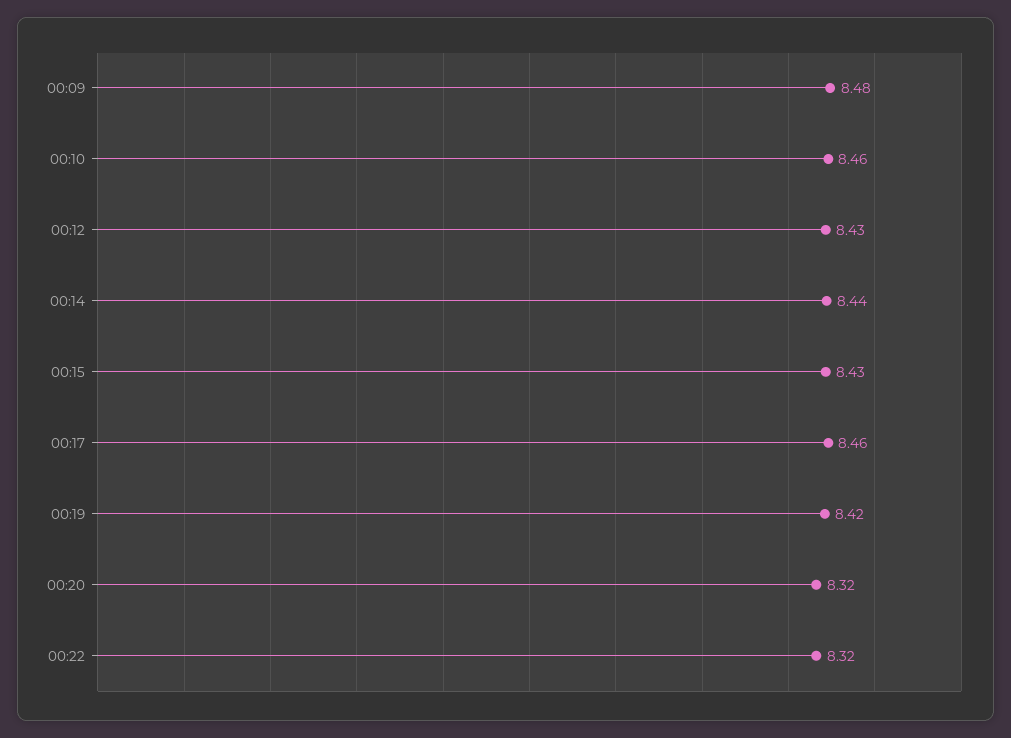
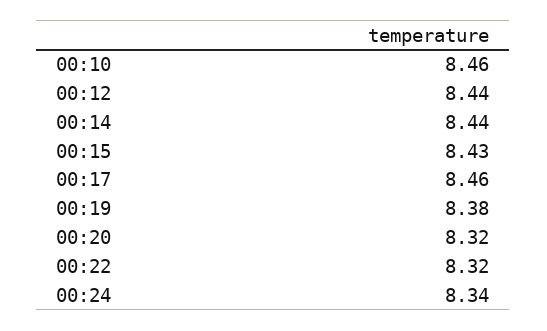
00:09: 8.48 -> none
00:12: 8.43 -> 8.44
00:19: 8.42 -> 8.38
00:24: none -> 8.34

